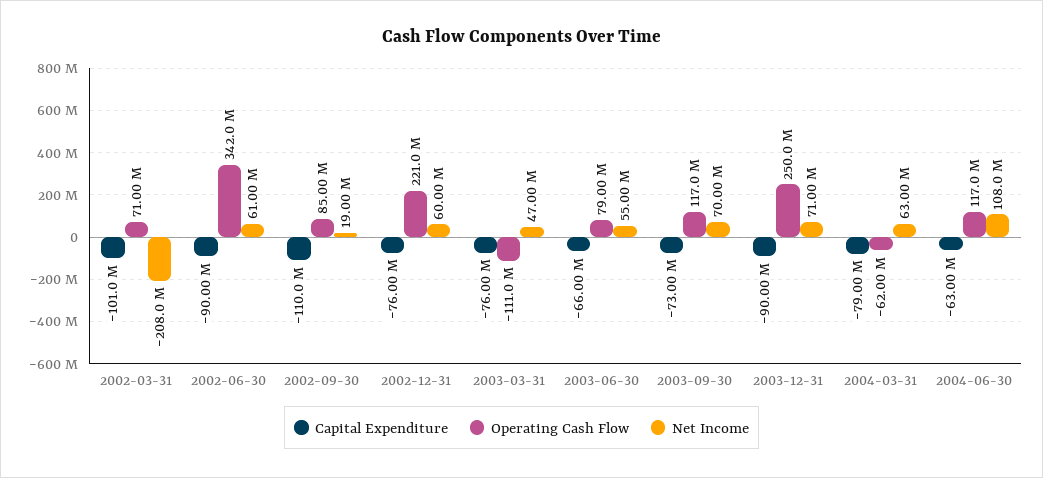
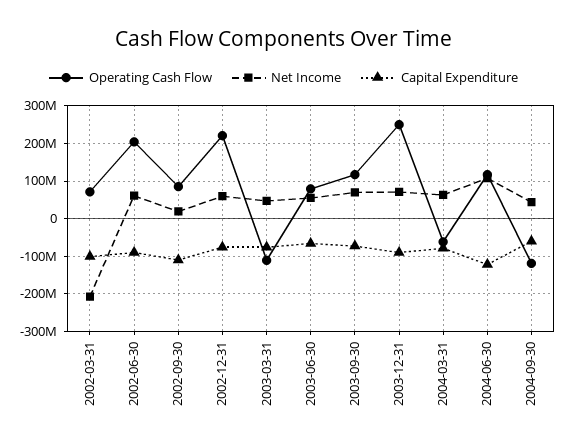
Operating Cash Flow, 2002-06-30: 342000000 -> 200000000
Capital Expenditure, 2004-06-30: -63000000 -> -120000000
Operating Cash Flow, 2004-09-30: none -> -120000000
Net Income, 2004-09-30: none -> 40000000
Capital Expenditure, 2004-09-30: none -> -60000000

